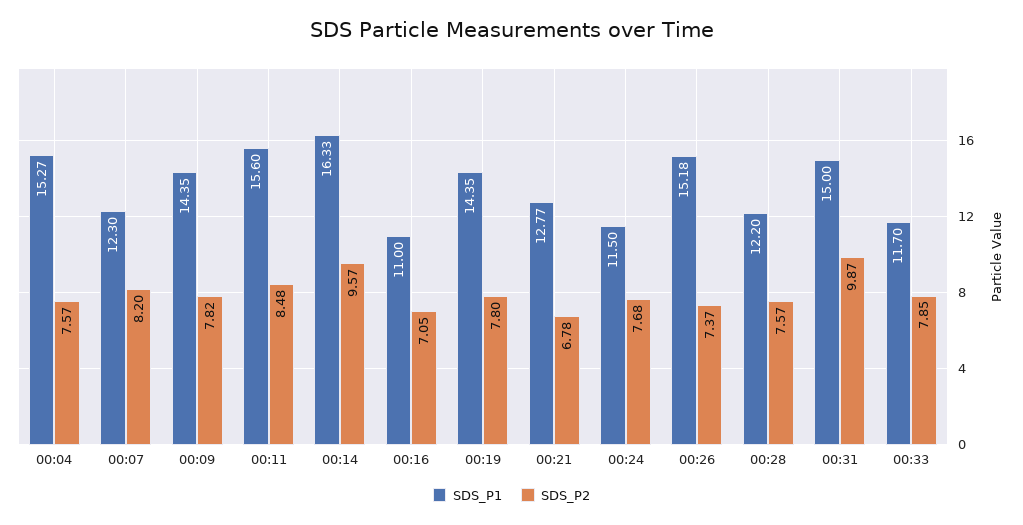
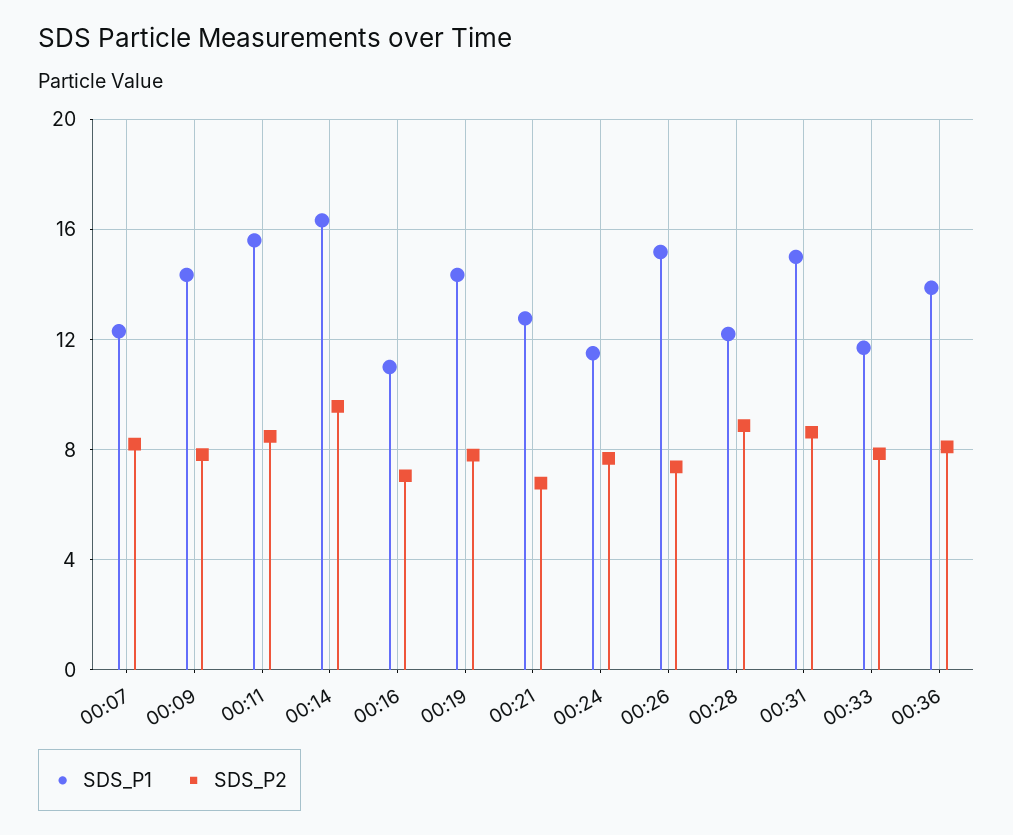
SDS_P1, 00:04: 15.27 -> none
SDS_P2, 00:04: 7.57 -> none
SDS_P2, 00:28: 7.57 -> 9
SDS_P2, 00:31: 9.87 -> 8.5
SDS_P1, 00:36: none -> 14
SDS_P2, 00:36: none -> 8

